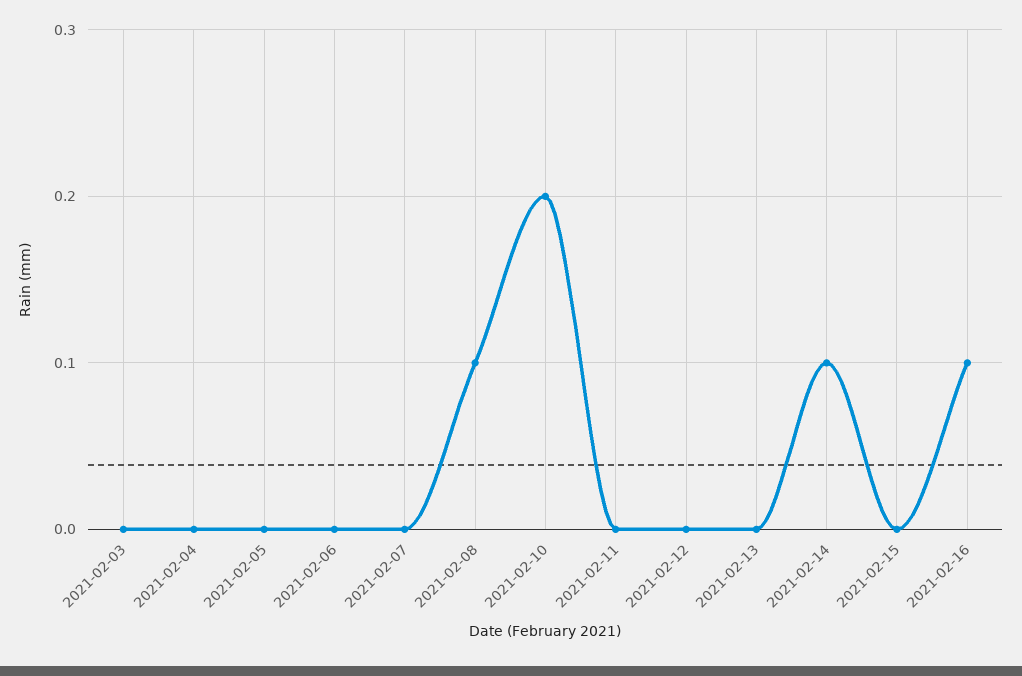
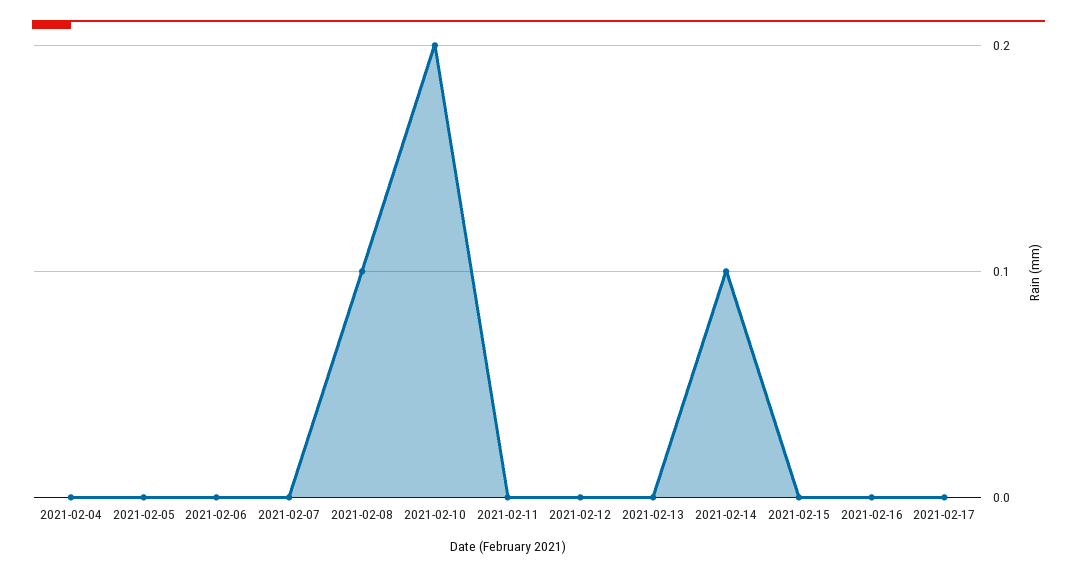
2021-02-03: 0 -> none
2021-02-16: 0.1 -> 0
2021-02-17: none -> 0

